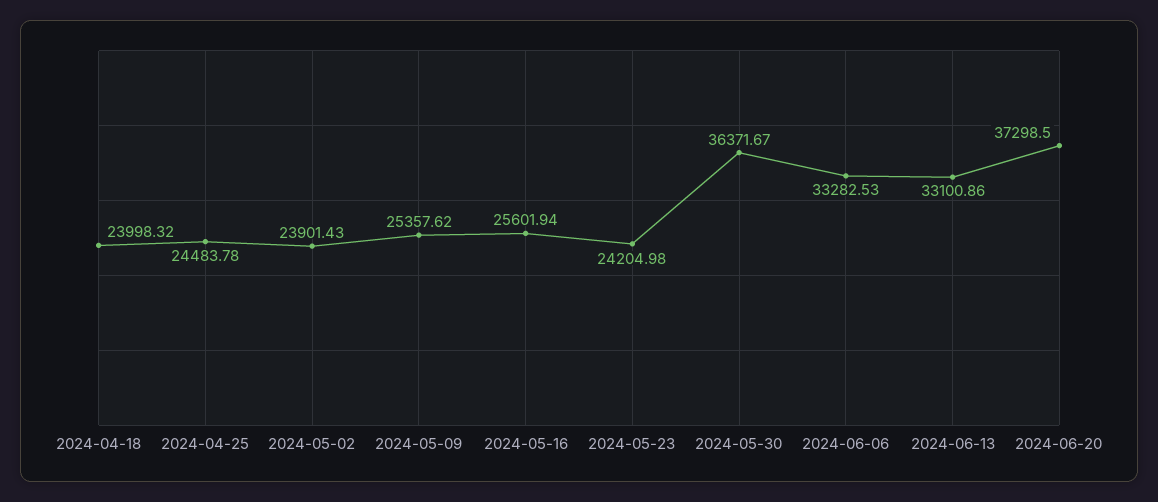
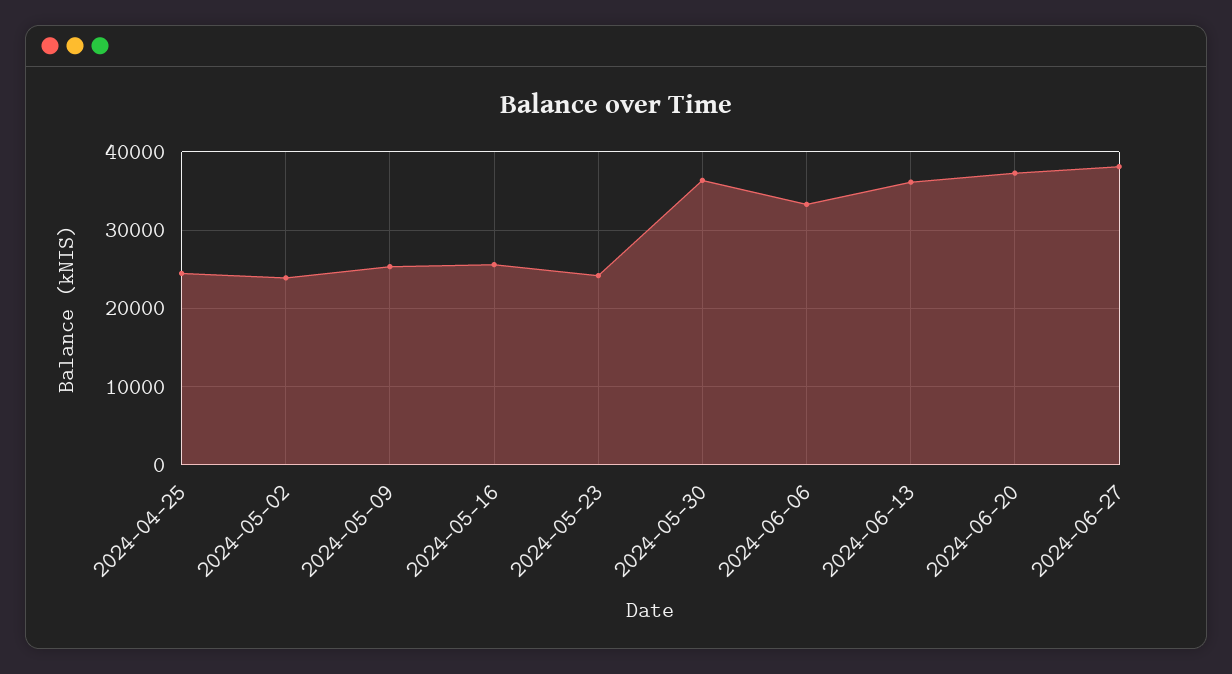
2024-04-18: 23998.32 -> none
2024-06-13: 33100.86 -> 36000
2024-06-27: none -> 38000

